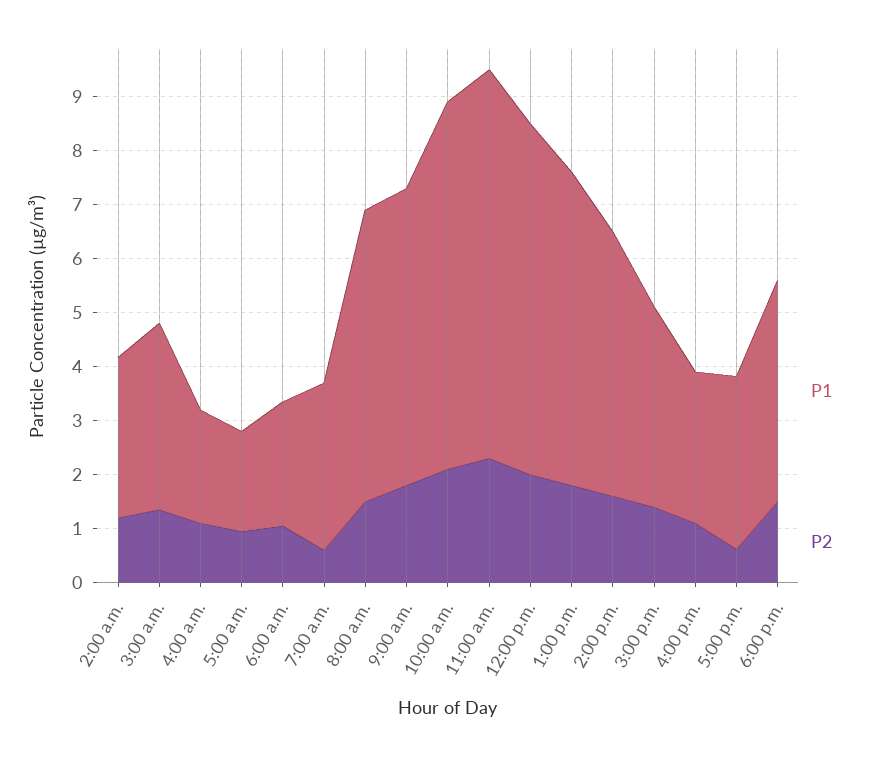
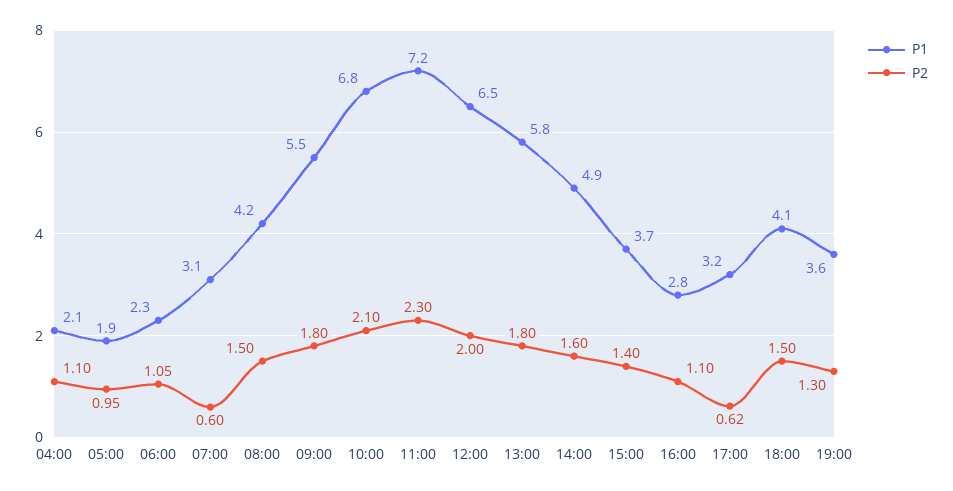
P1, 2:00 a.m.: 3 -> none
P2, 2:00 a.m.: 1.2 -> none
P1, 3:00 a.m.: 3.4 -> none
P2, 3:00 a.m.: 1.4 -> none
P1, 8:00 a.m.: 5.4 -> 4.2
P1, 19:00: none -> 3.6
P2, 19:00: none -> 1.3

